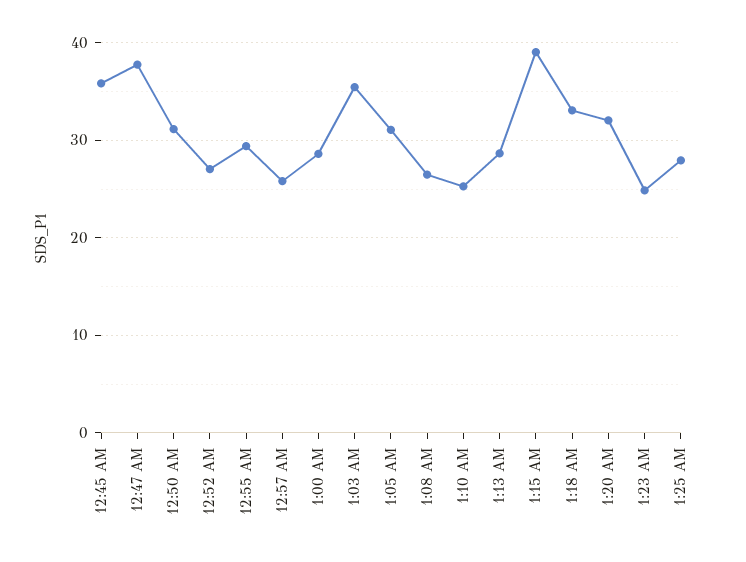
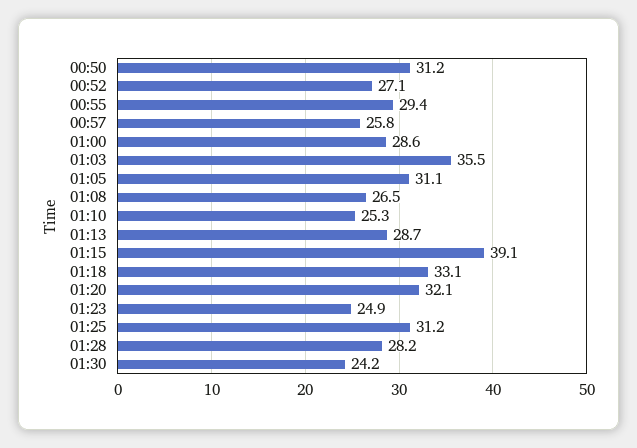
12:45 AM: 36 -> none
12:47 AM: 38 -> none
1:25 AM: 28 -> 31.2
01:28: none -> 28.2
01:30: none -> 24.2

